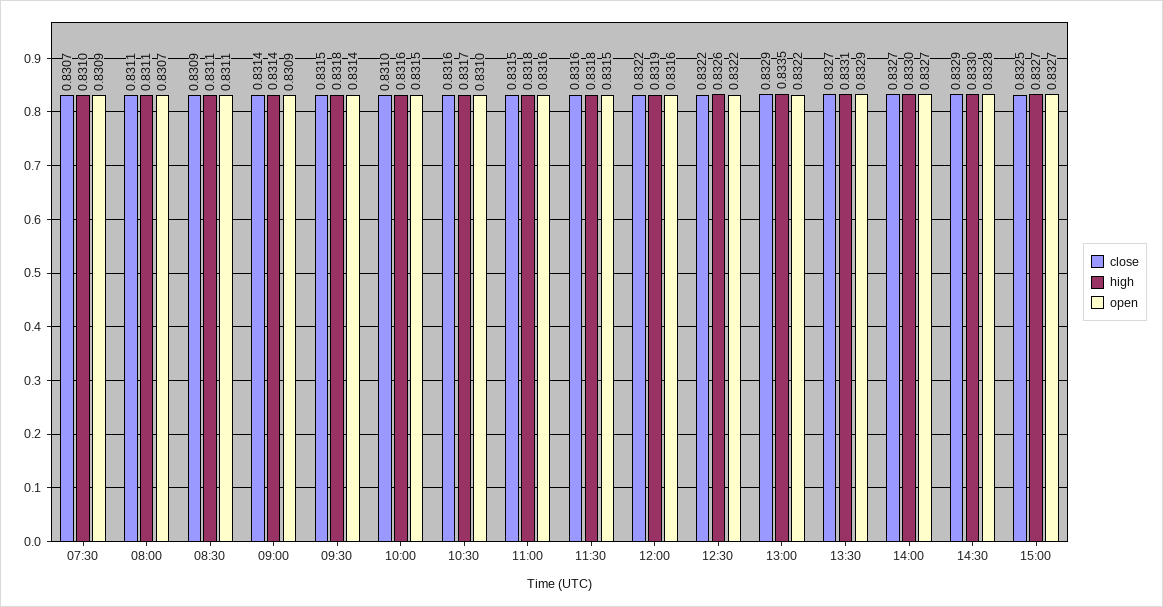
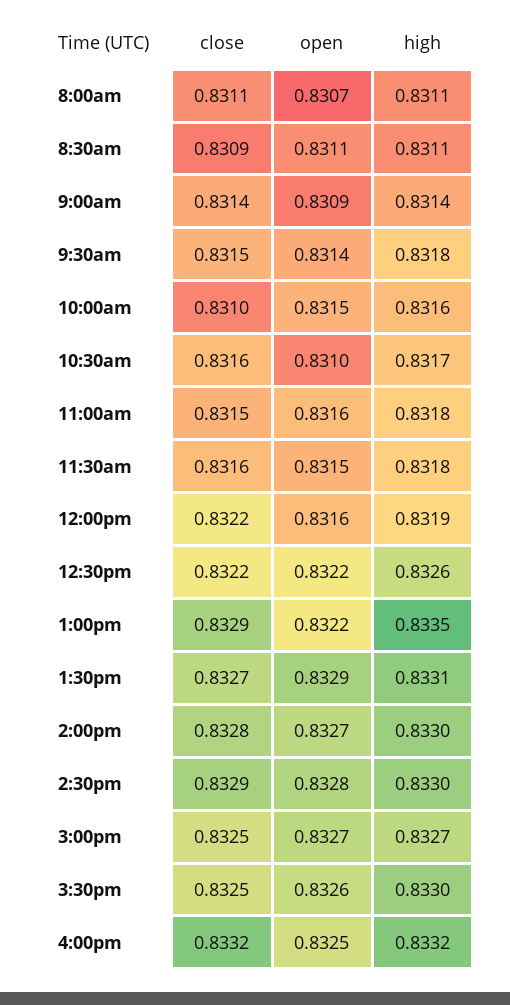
close, 07:30: 0.8307 -> none
high, 07:30: 0.831 -> none
open, 07:30: 0.8309 -> none
close, 14:00: 0.8327 -> 0.8328
close, 3:30pm: none -> 0.8325
open, 3:30pm: none -> 0.8326
high, 3:30pm: none -> 0.833
close, 4:00pm: none -> 0.8332
open, 4:00pm: none -> 0.8325
high, 4:00pm: none -> 0.8332

